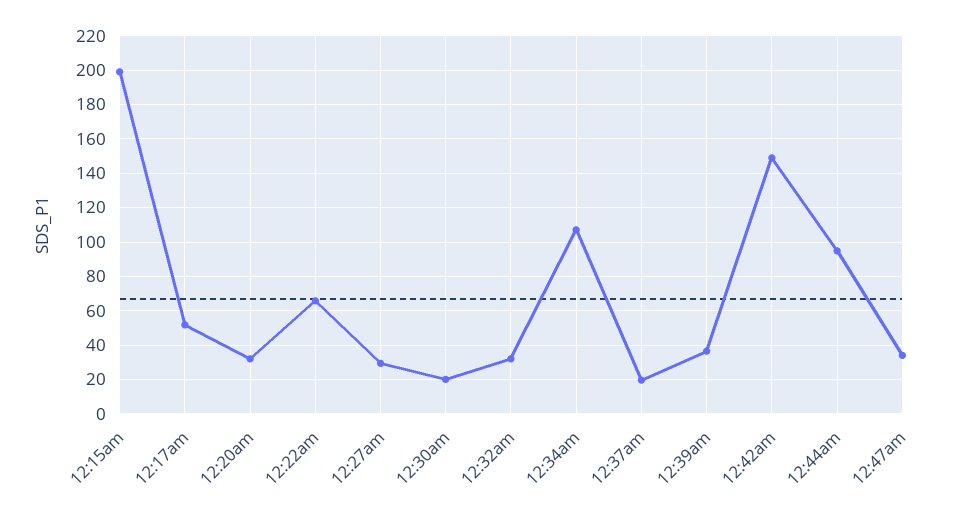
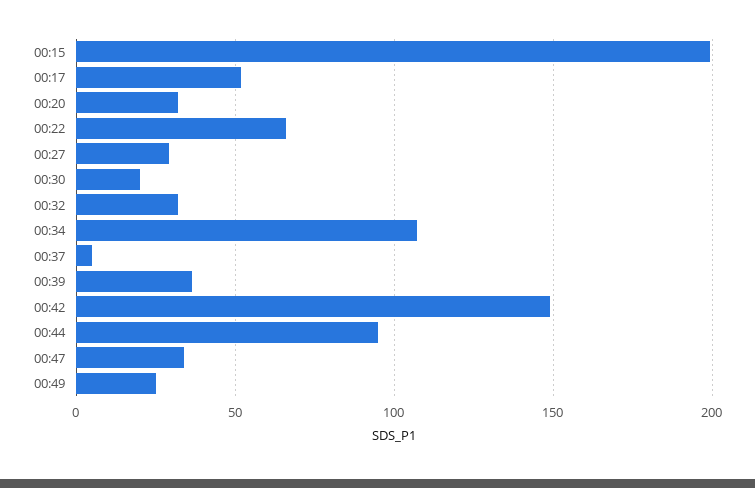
12:37am: 20 -> 5
00:49: none -> 25

